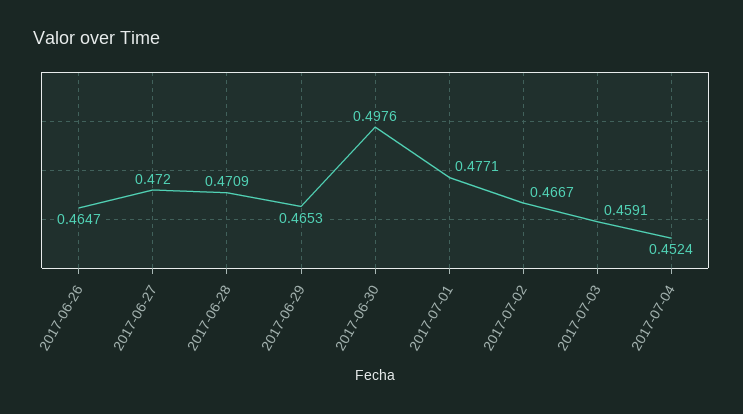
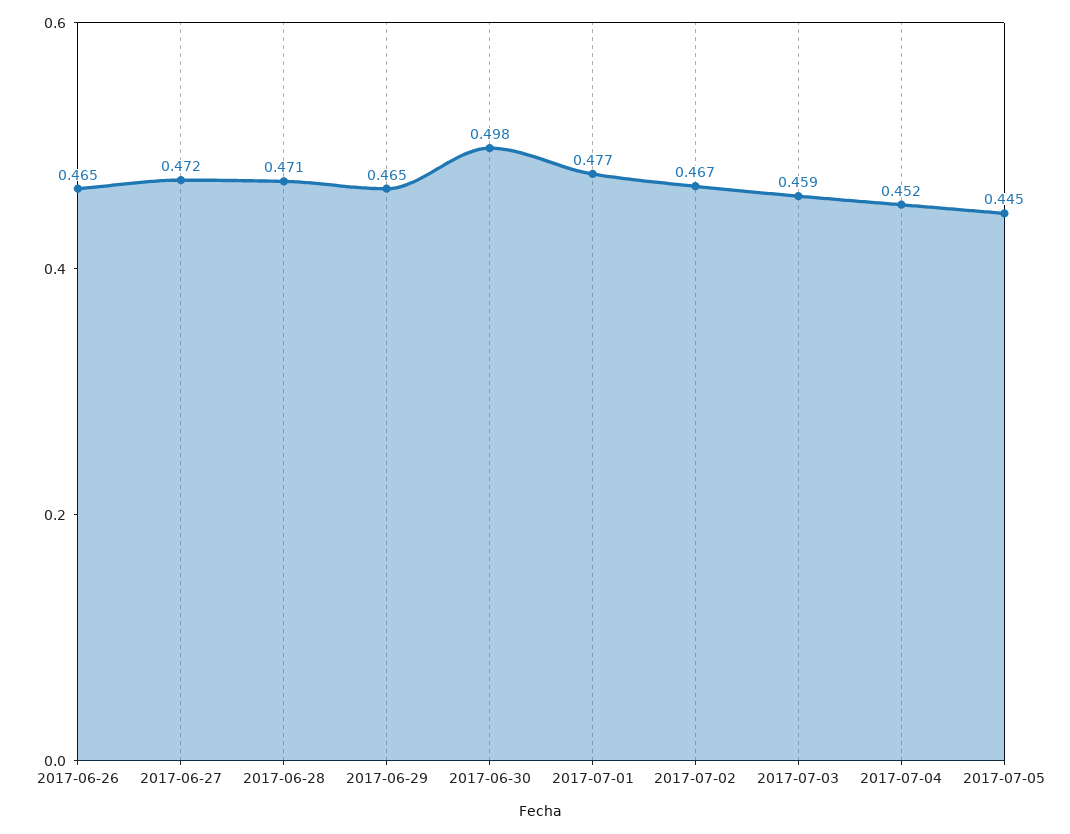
2017-07-05: none -> 0.445

